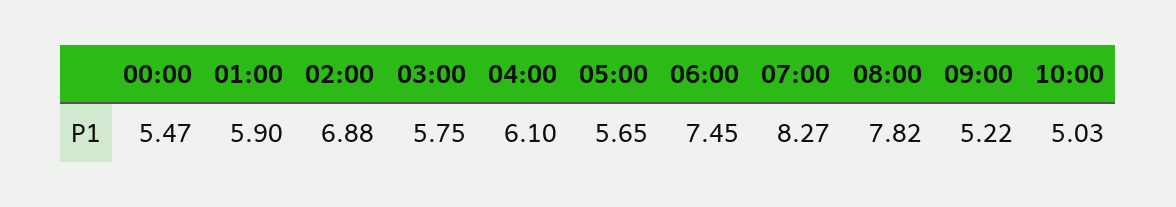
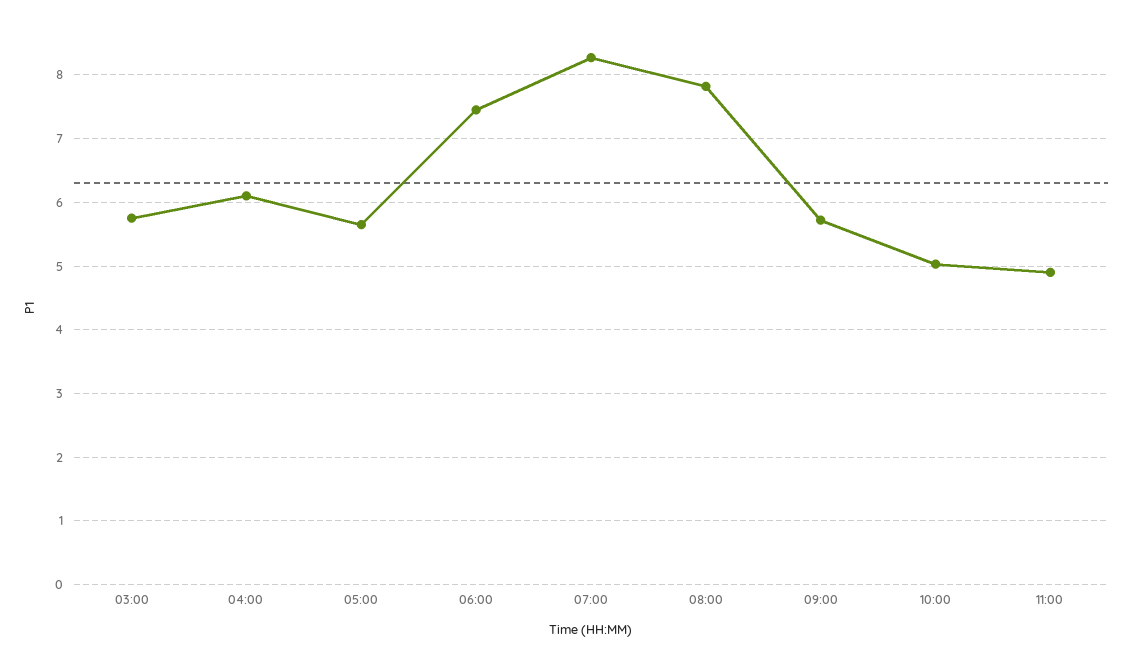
00:00: 5.47 -> none
01:00: 5.9 -> none
02:00: 6.88 -> none
09:00: 5.22 -> 5.7
11:00: none -> 4.9

